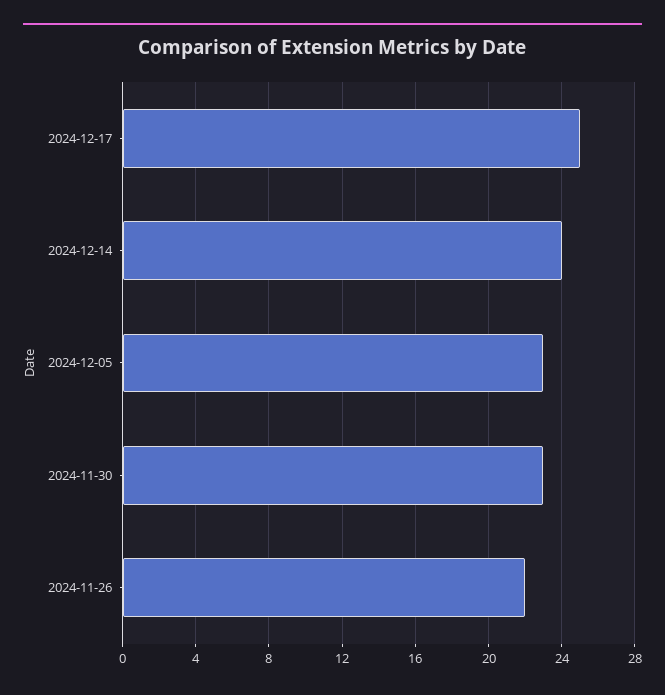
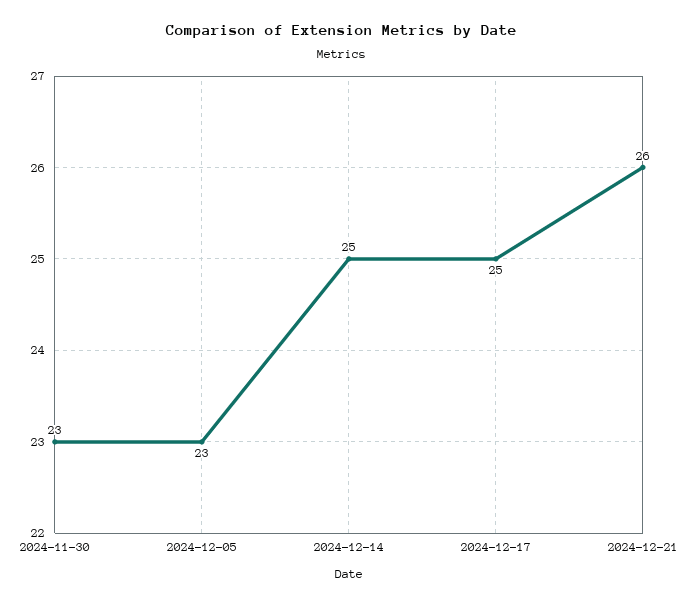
2024-12-14: 24 -> 25
2024-11-26: 22 -> none
2024-12-21: none -> 26

